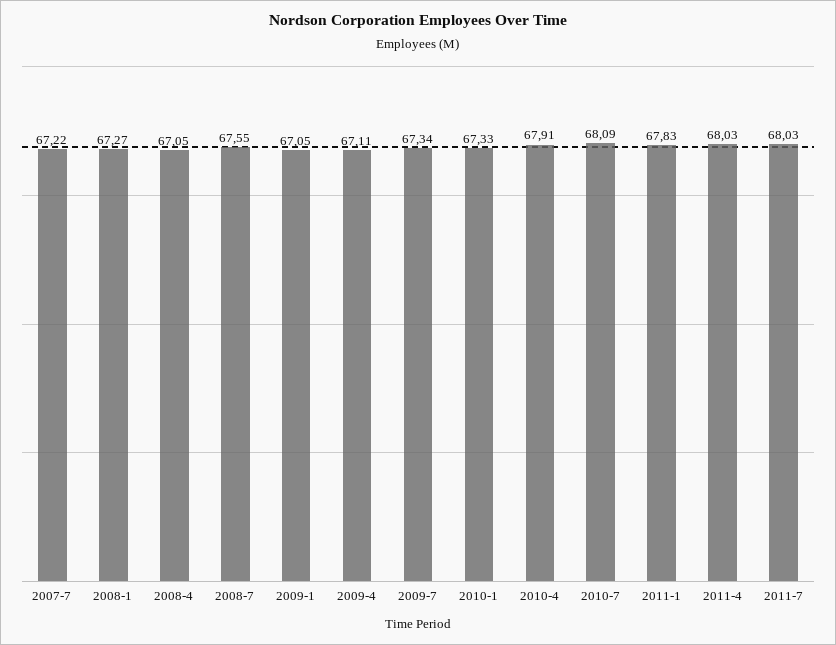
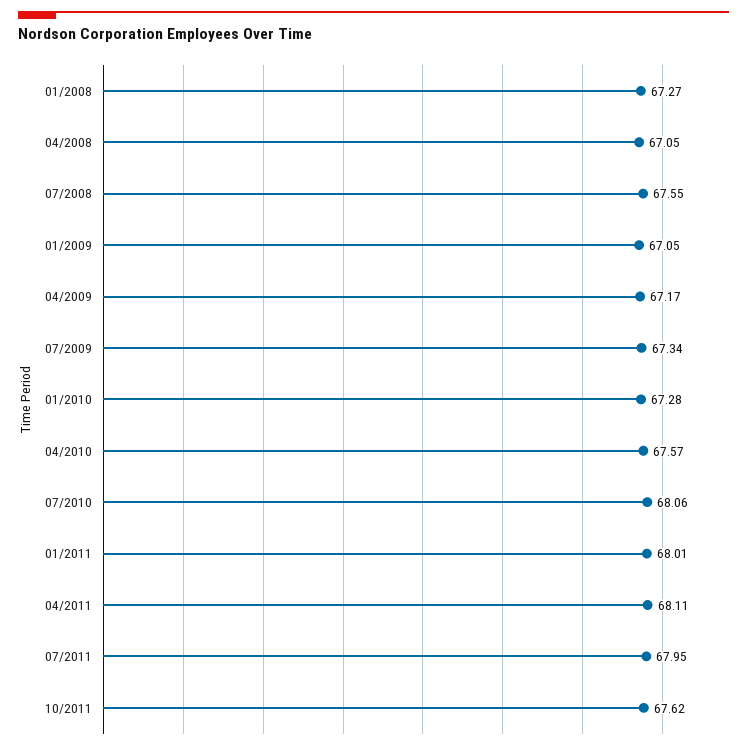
2007-7: 67.22 -> none
2009-4: 67.11 -> 67.17
2010-1: 67.33 -> 67.28
2010-4: 67.91 -> 67.57
2010-7: 68.09 -> 68.06
2011-1: 67.83 -> 68.01
2011-4: 68.03 -> 68.11
2011-7: 68.03 -> 67.95
10/2011: none -> 67.62

